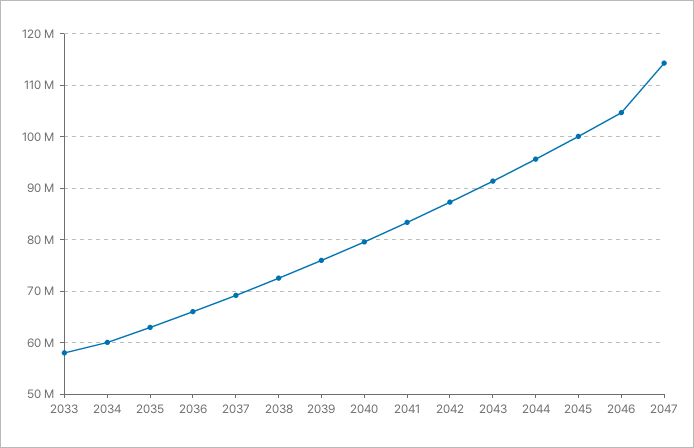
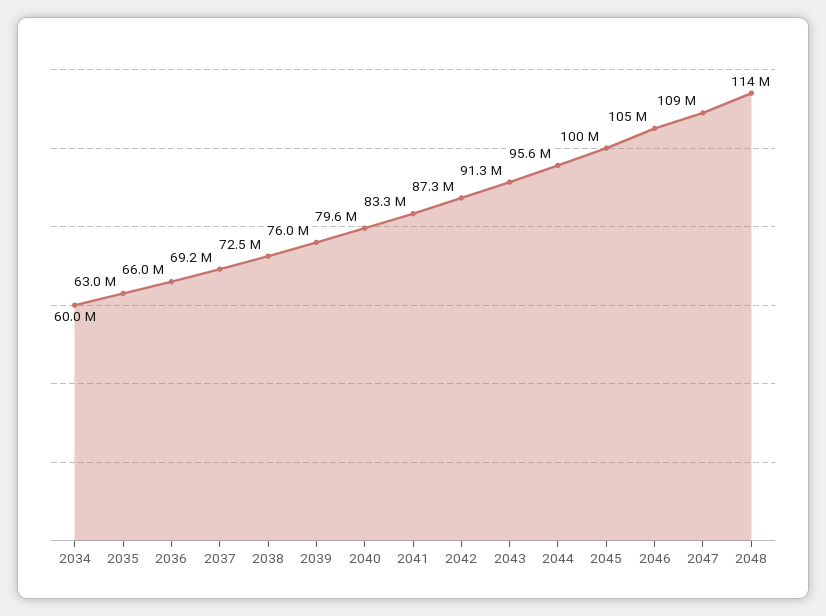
2033: 58000000 -> none
2047: 114000000 -> 109000000
2048: none -> 114000000

